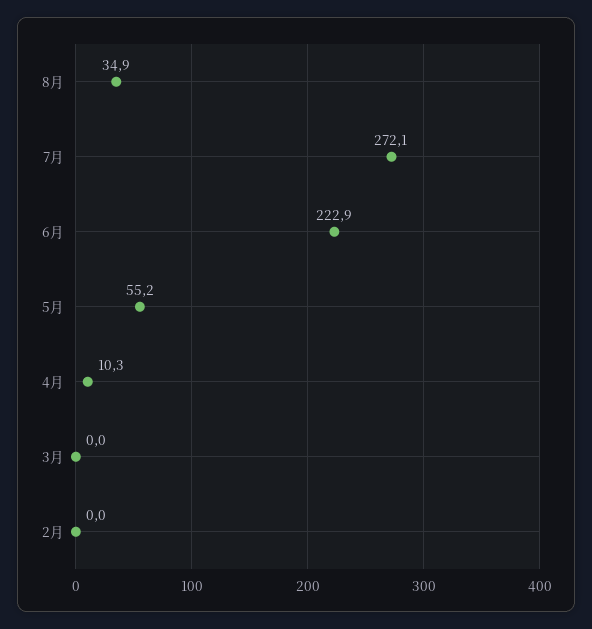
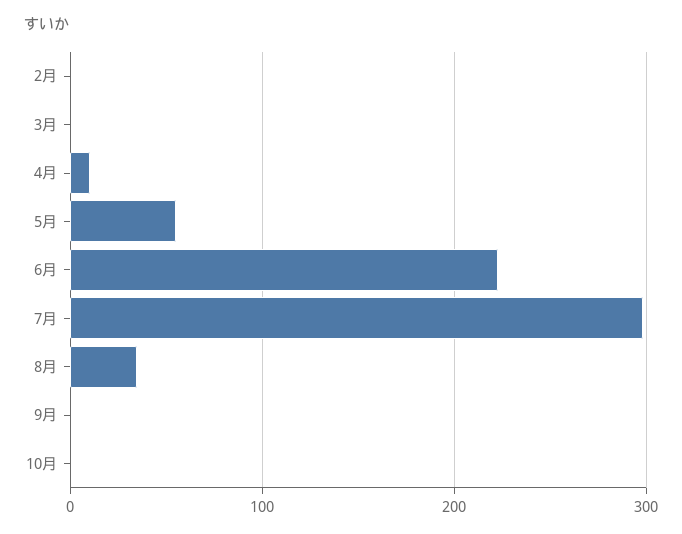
7月: 272.1 -> 300
9月: none -> 0
10月: none -> 0

